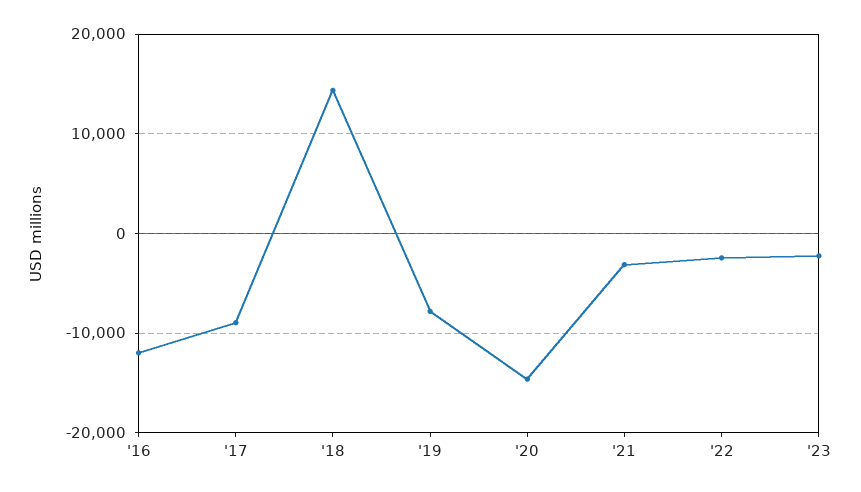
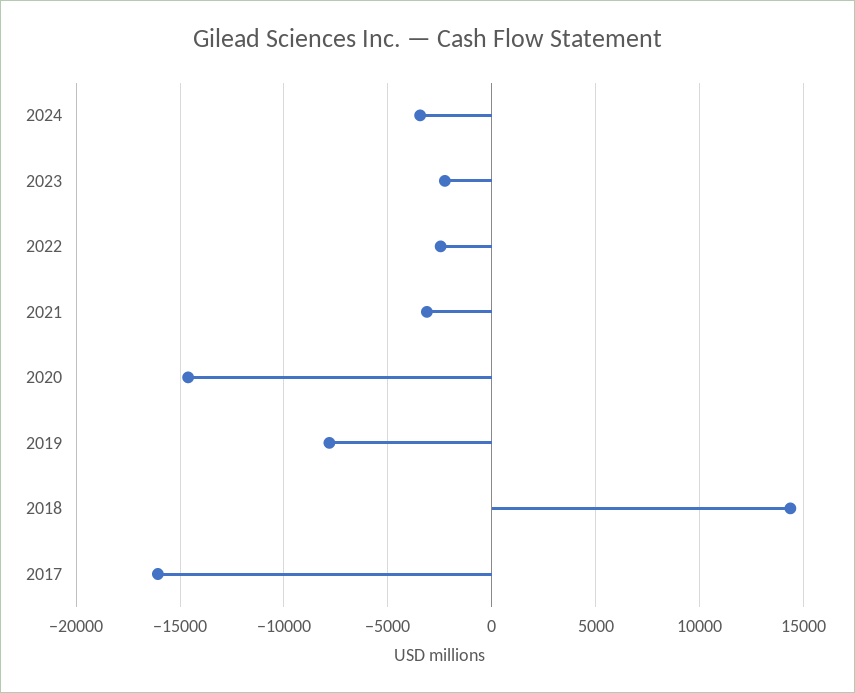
'16: -12000 -> none
'17: -9000 -> -16000
2024: none -> -3500

